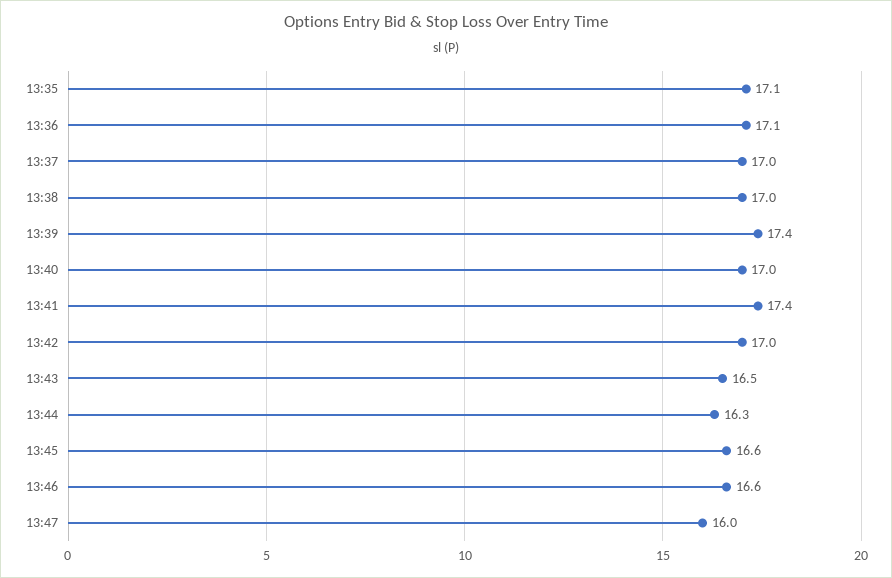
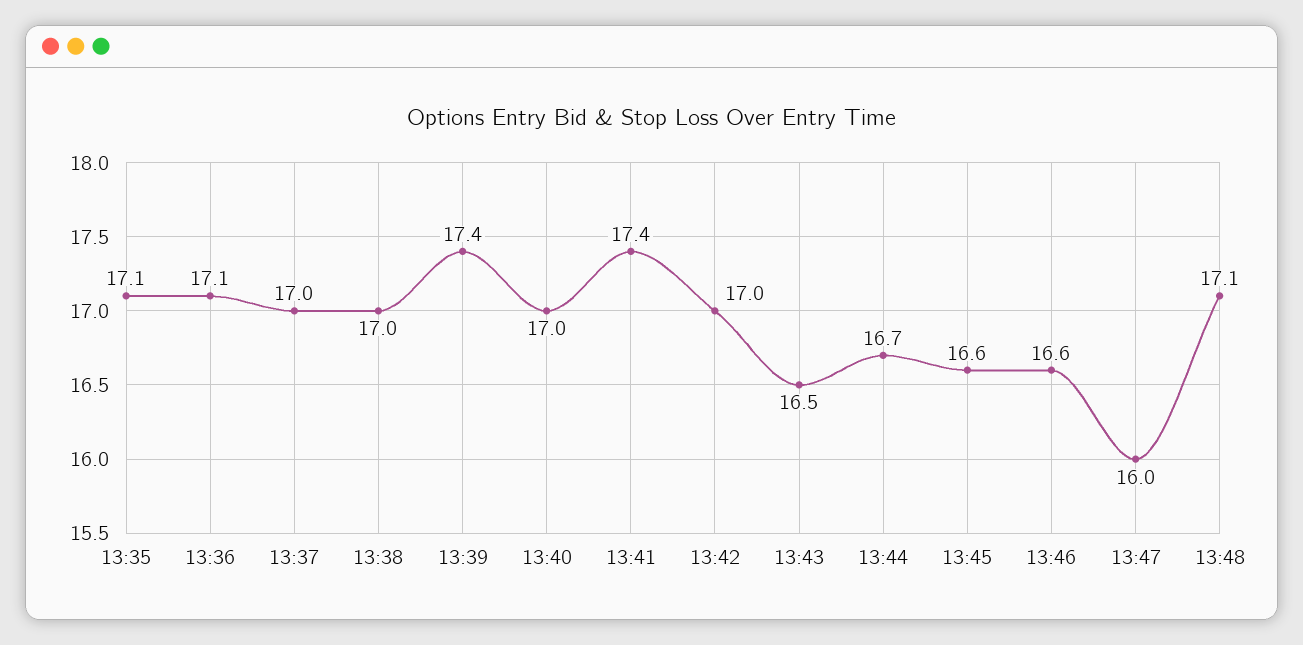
13:44: 16.3 -> 16.7
13:48: none -> 17.1

